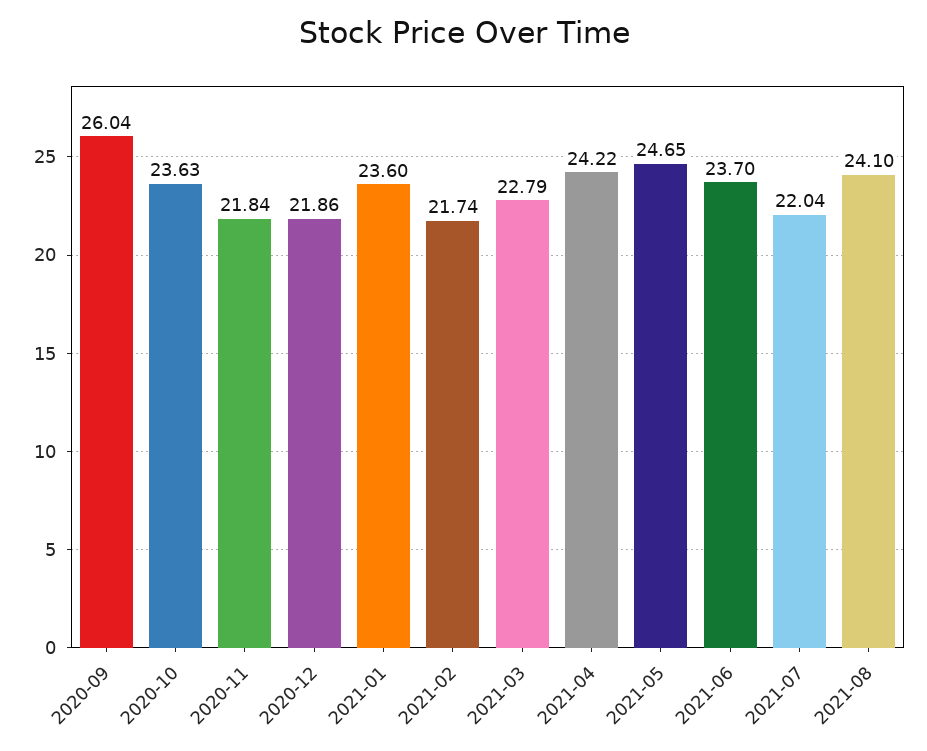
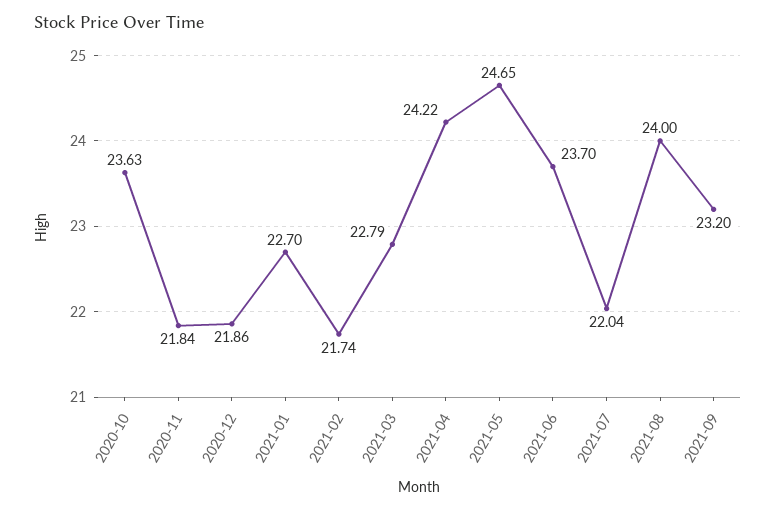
2020-09: 26.04 -> none
2021-01: 23.6 -> 22.7
2021-08: 24.1 -> 24
2021-09: none -> 23.2

